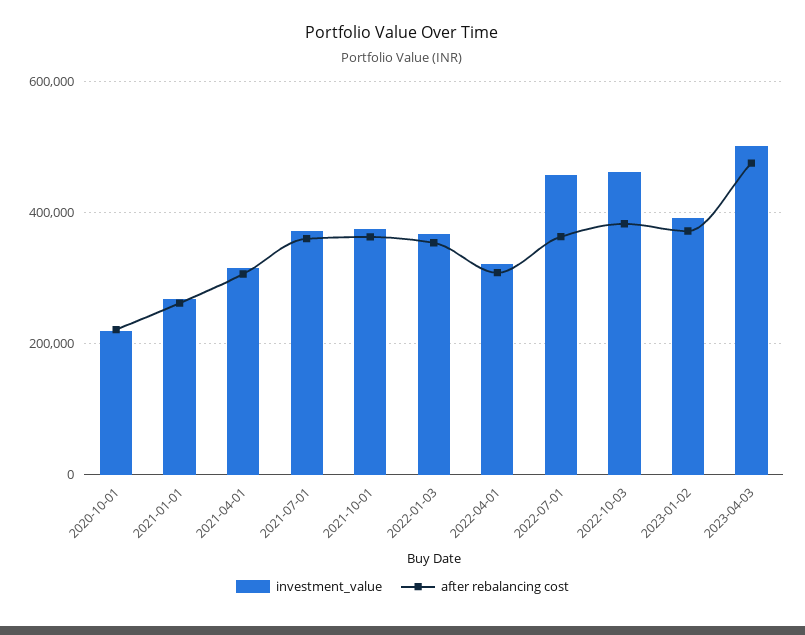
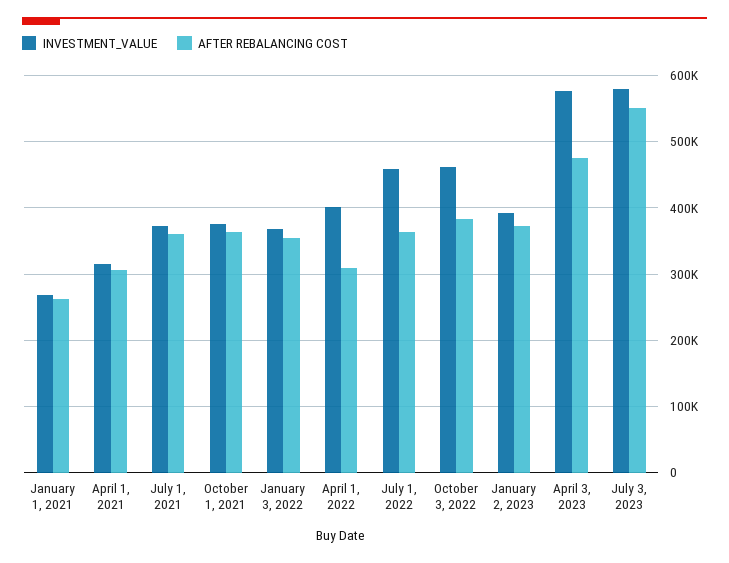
investment_value, 2020-10-01: 220000 -> none
after rebalancing cost, 2020-10-01: 220000 -> none
investment_value, 2022-04-01: 320000 -> 400000
investment_value, 2023-04-03: 500000 -> 580000
investment_value, July 3, 2023: none -> 580000
after rebalancing cost, July 3, 2023: none -> 550000

